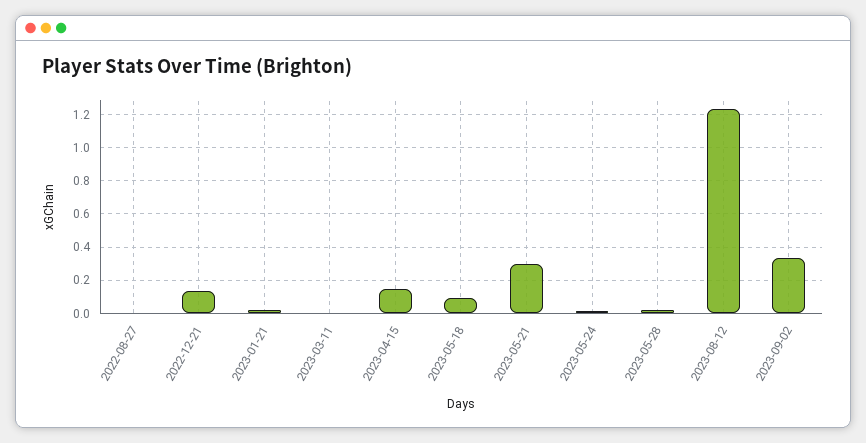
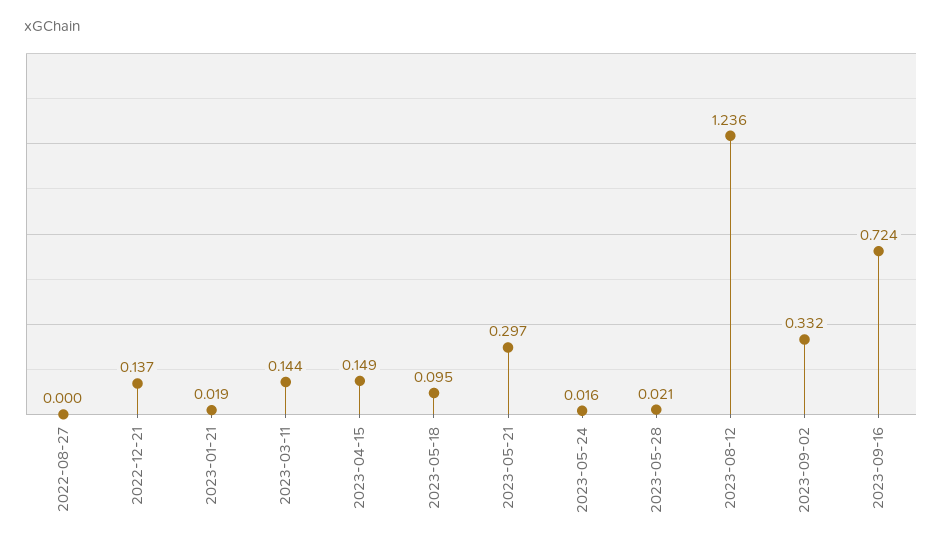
2023-03-11: 0 -> 0.144
2023-09-16: none -> 0.724

